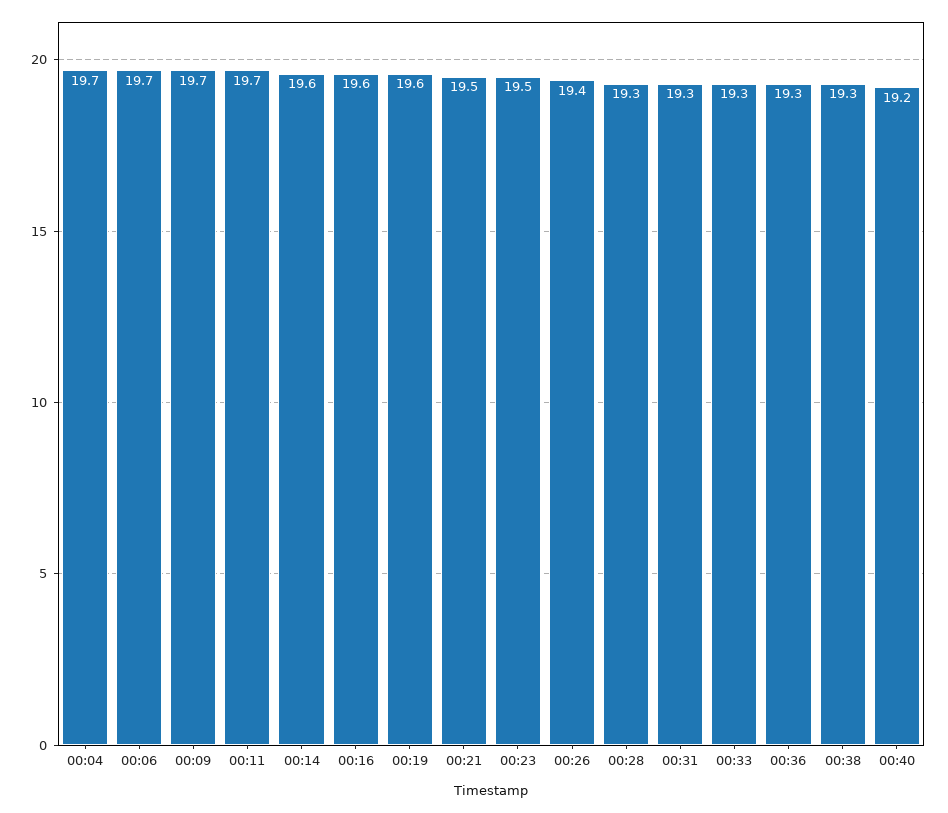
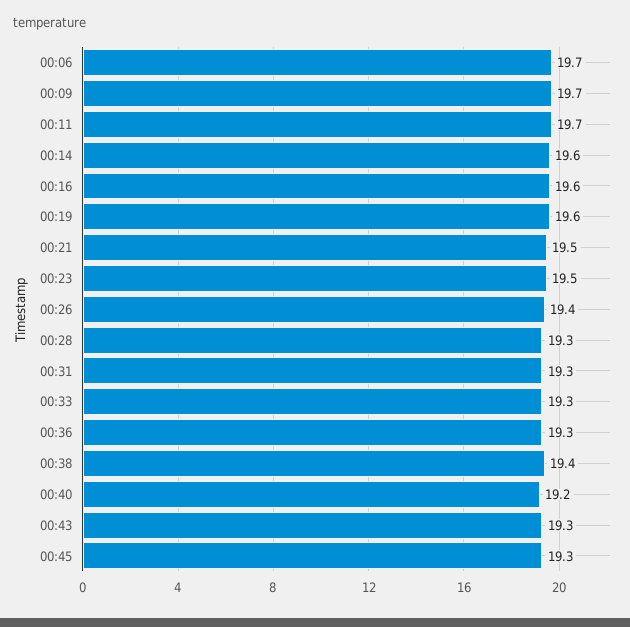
00:04: 19.7 -> none
00:38: 19.3 -> 19.4
00:43: none -> 19.3
00:45: none -> 19.3

